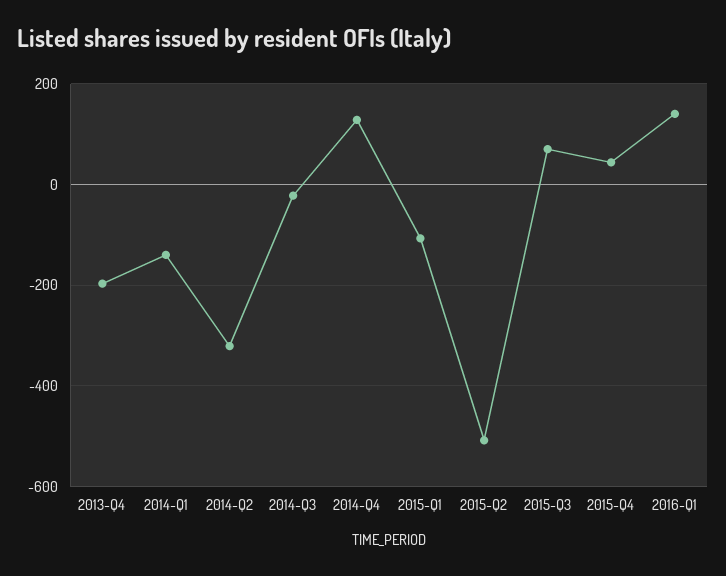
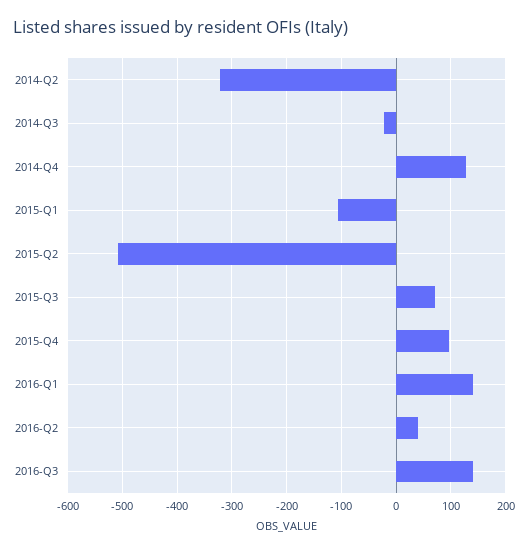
2013-Q4: -200 -> none
2014-Q1: -140 -> none
2015-Q4: 40 -> 100
2016-Q2: none -> 40
2016-Q3: none -> 140

